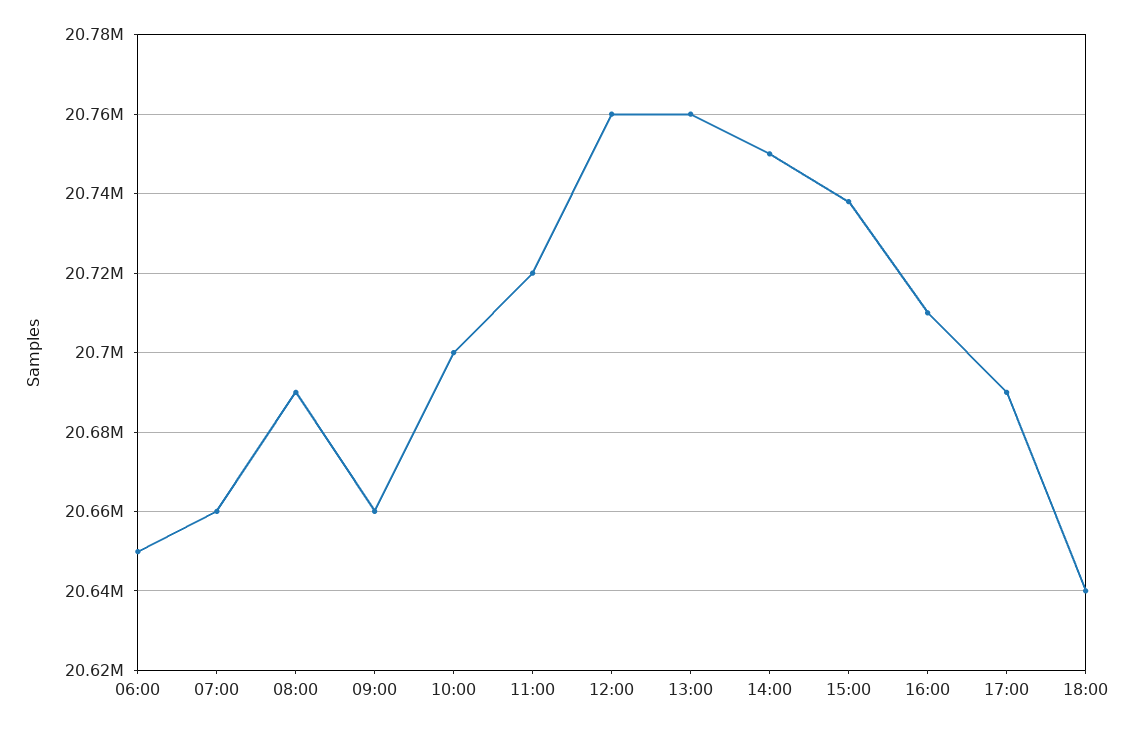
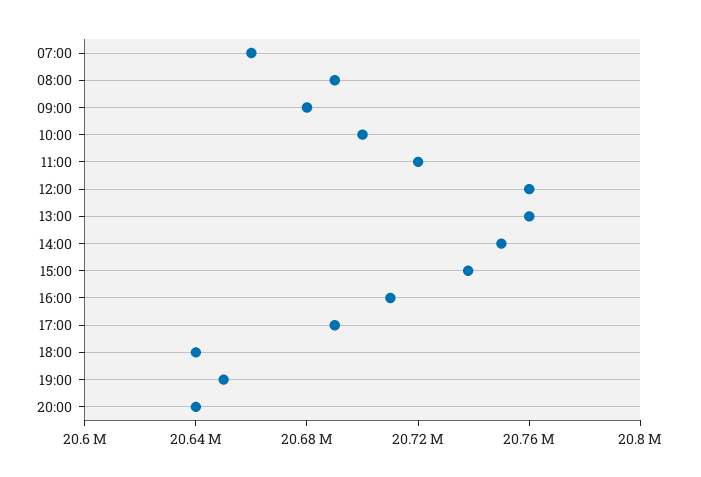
06:00: 20650000 -> none
09:00: 20660000 -> 20680000
19:00: none -> 20650000
20:00: none -> 20640000

